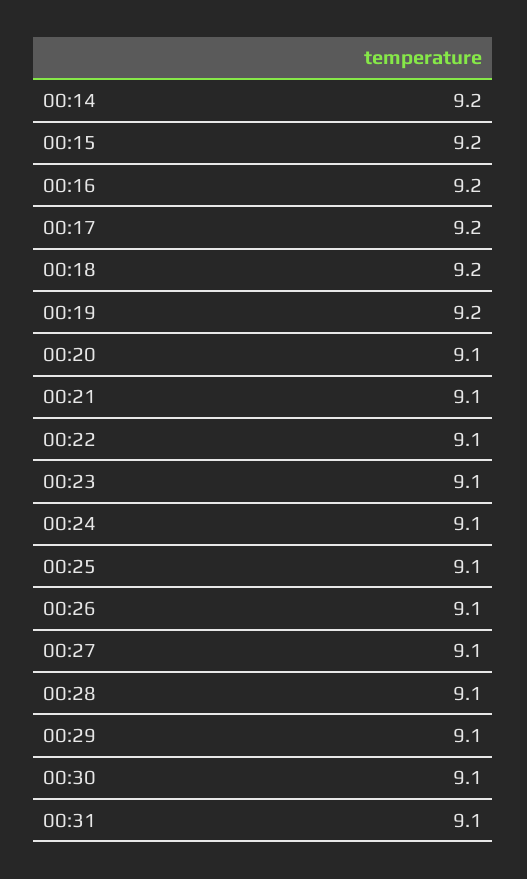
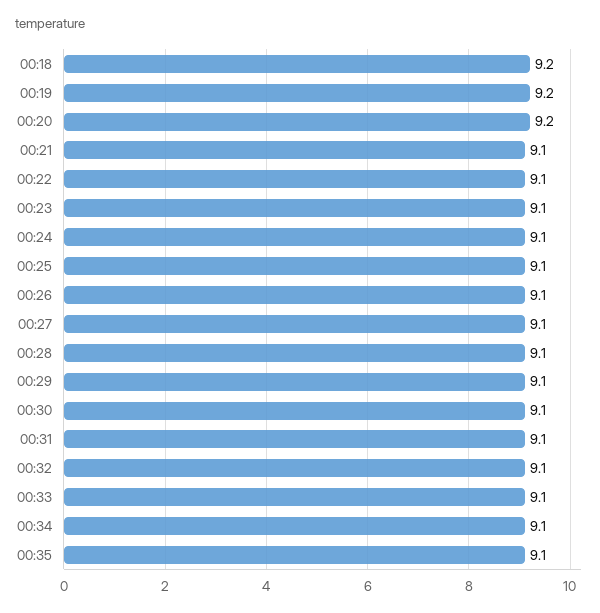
00:14: 9.2 -> none
00:15: 9.2 -> none
00:16: 9.2 -> none
00:17: 9.2 -> none
00:20: 9.1 -> 9.2
00:32: none -> 9.1
00:33: none -> 9.1
00:34: none -> 9.1
00:35: none -> 9.1

